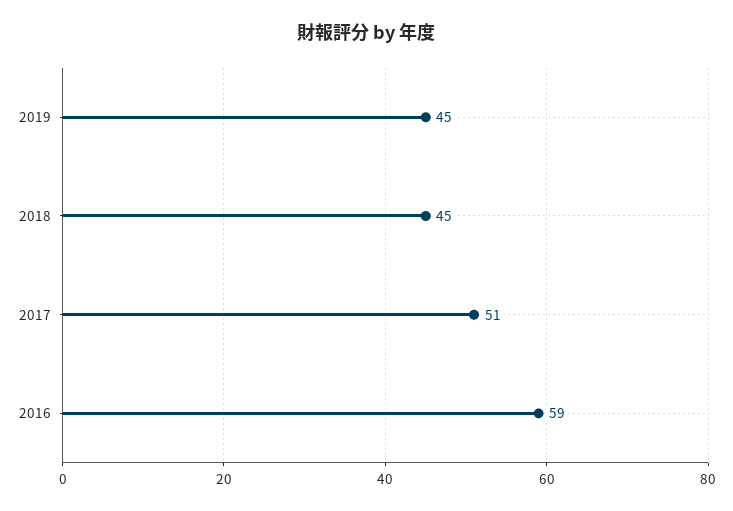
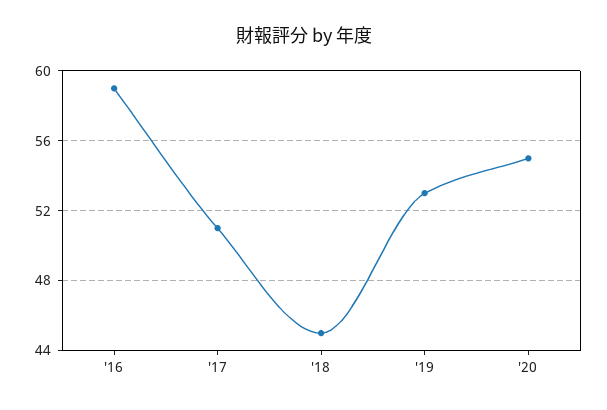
2019: 45 -> 53
'20: none -> 55

